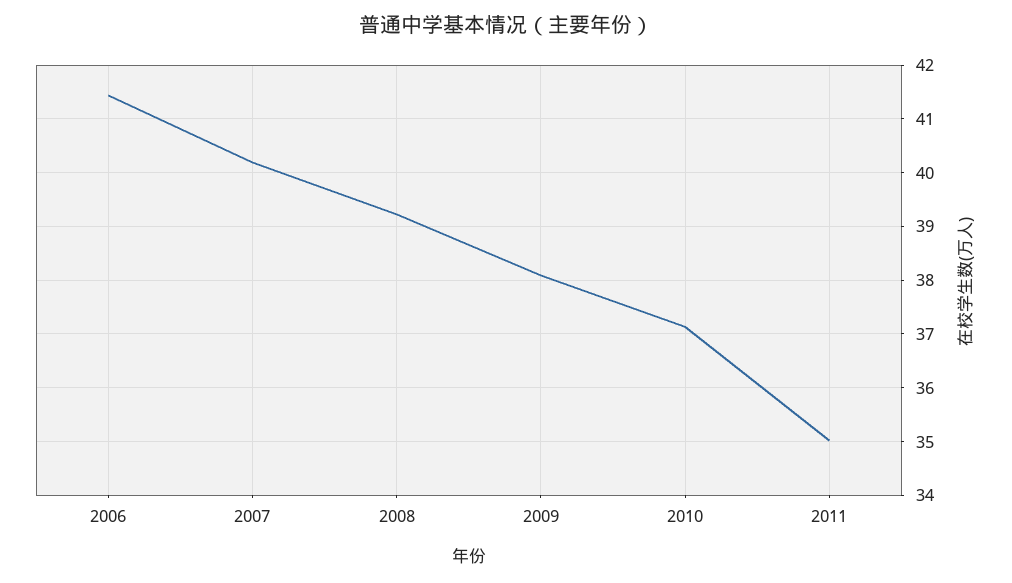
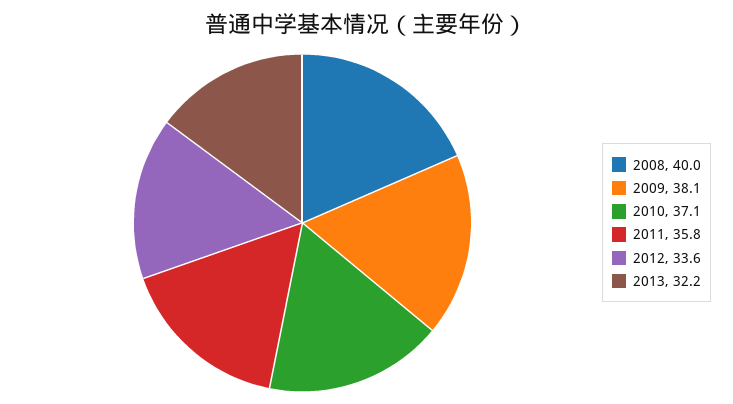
2006: 41.4 -> none
2007: 40.2 -> none
2008: 39.2 -> 40
2011: 35 -> 35.8
2012: none -> 33.6
2013: none -> 32.2

